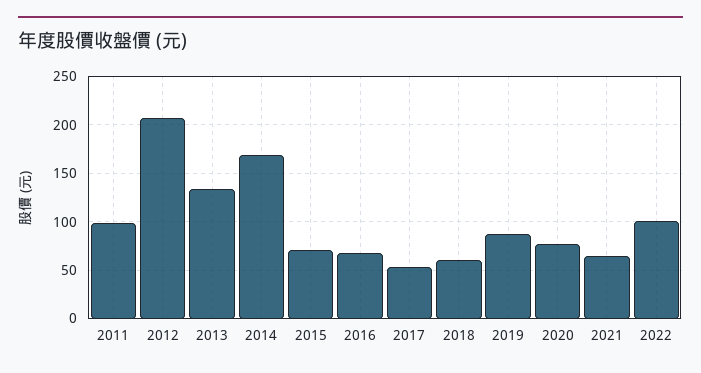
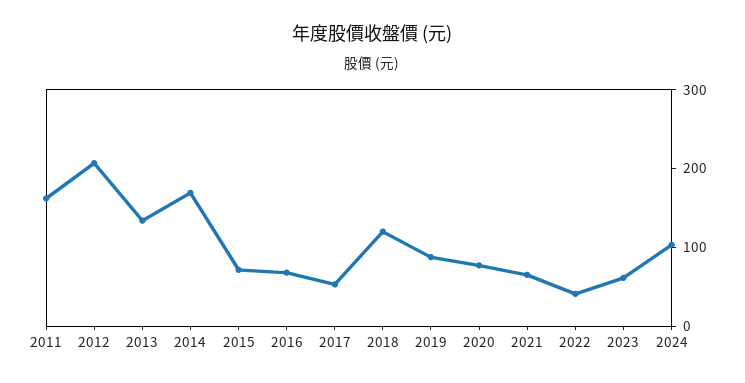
2011: 100 -> 160
2018: 60 -> 120
2022: 100 -> 40
2023: none -> 60
2024: none -> 100

